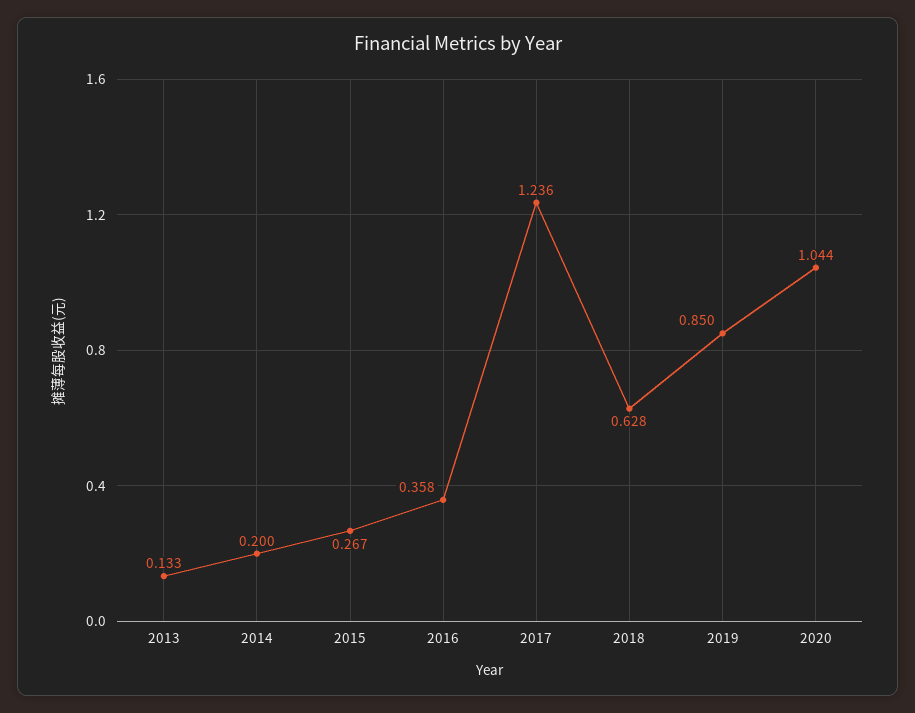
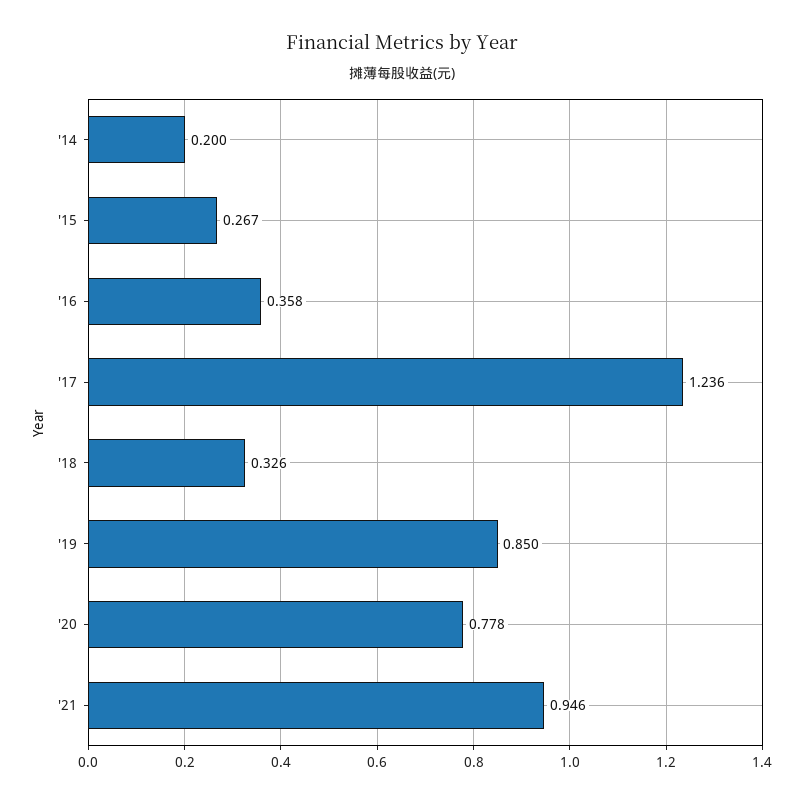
2013: 0.133 -> none
2018: 0.628 -> 0.326
2020: 1.044 -> 0.778
'21: none -> 0.946

